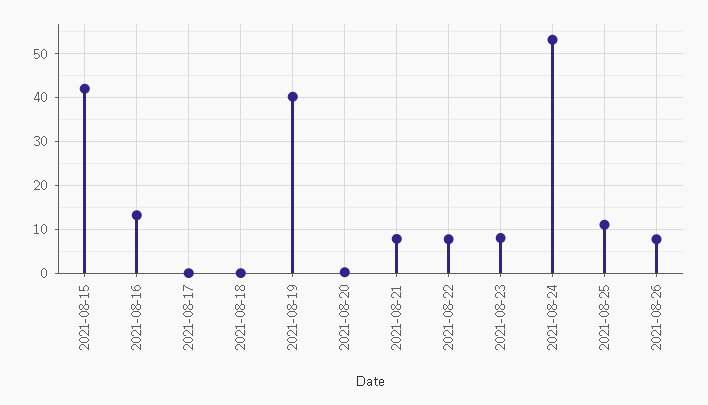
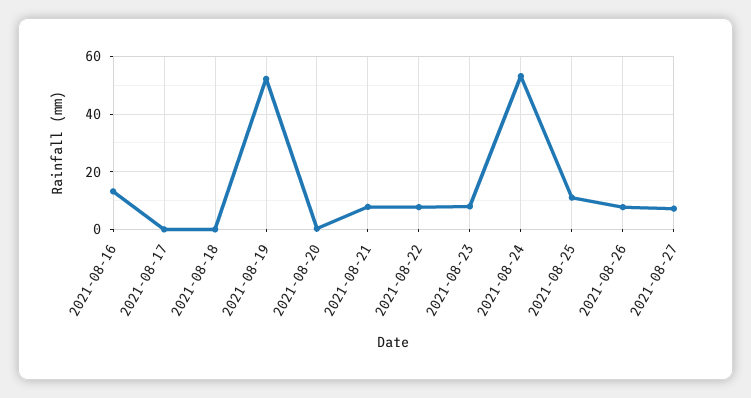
2021-08-15: 42 -> none
2021-08-19: 40 -> 52.5
2021-08-27: none -> 7.5

